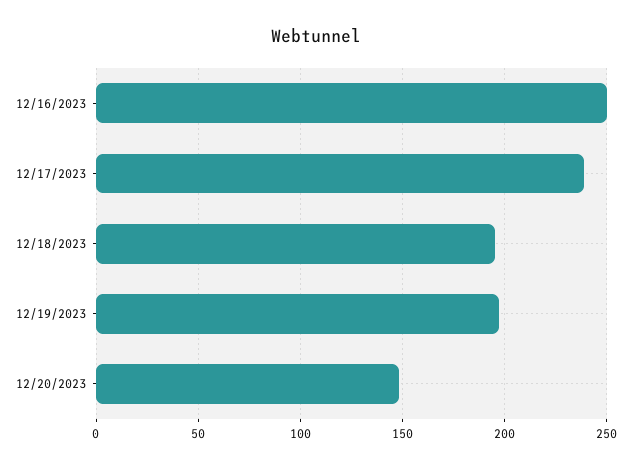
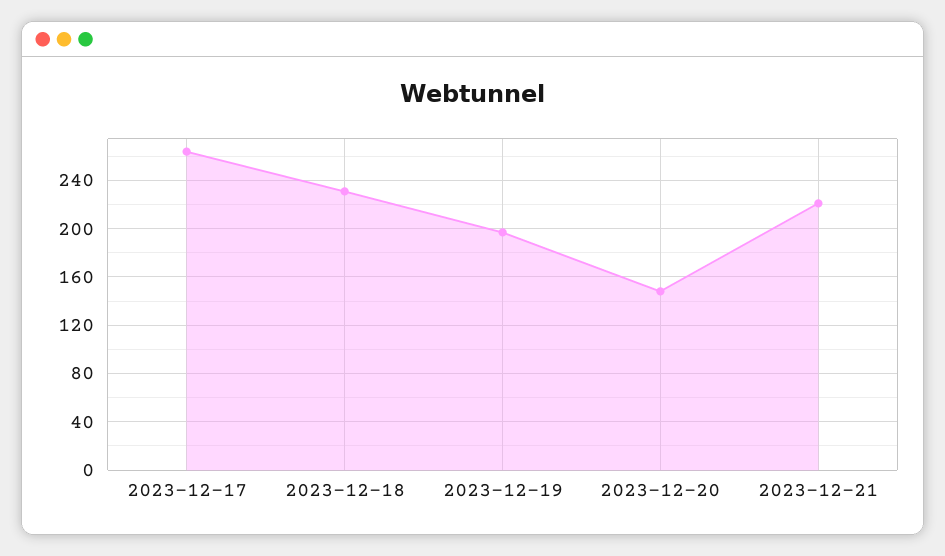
12/16/2023: 250 -> none
12/17/2023: 240 -> 265
12/18/2023: 195 -> 230
2023-12-21: none -> 220

